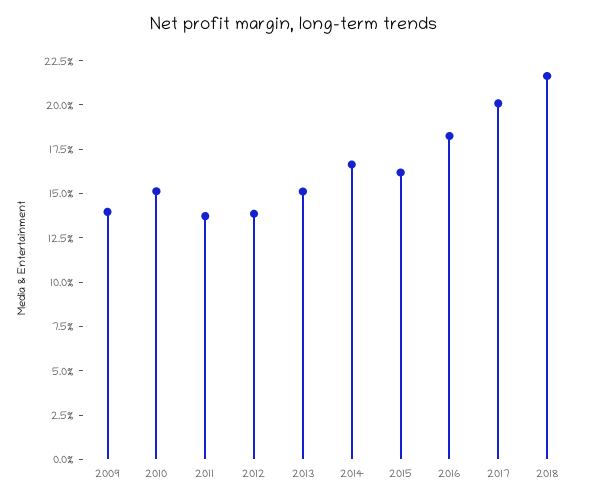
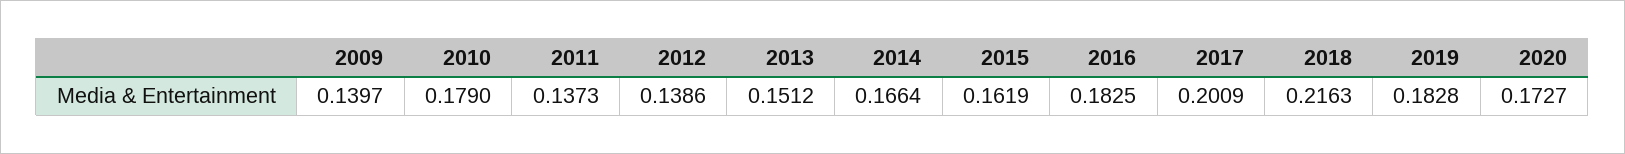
2010: 0.15 -> 0.179
2019: none -> 0.1828
2020: none -> 0.1727

